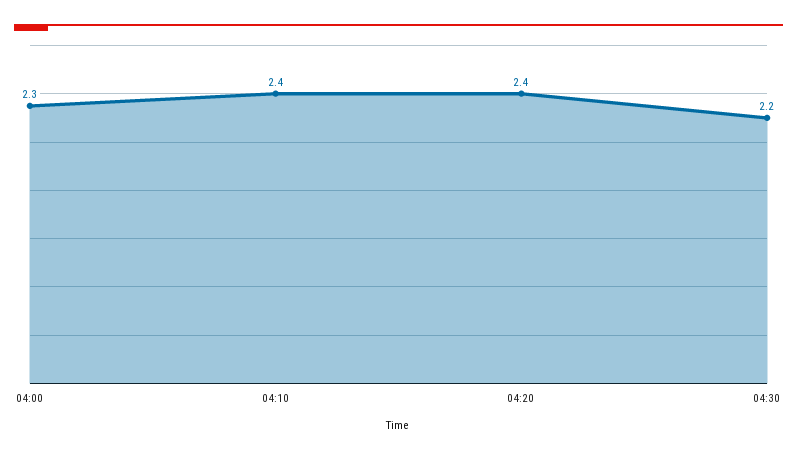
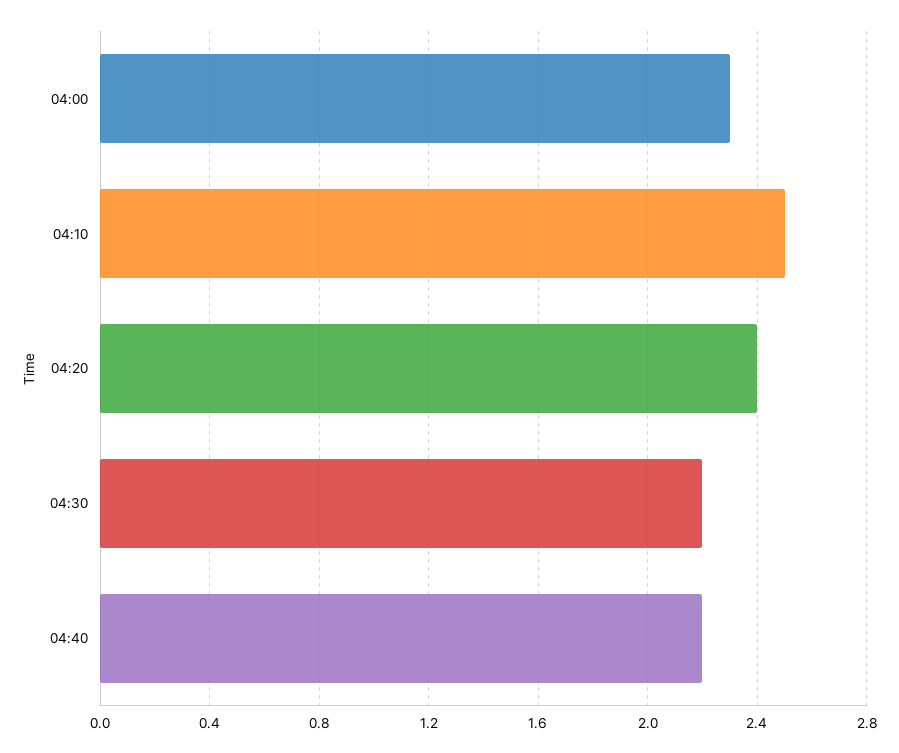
04:10: 2.4 -> 2.5
04:40: none -> 2.2

